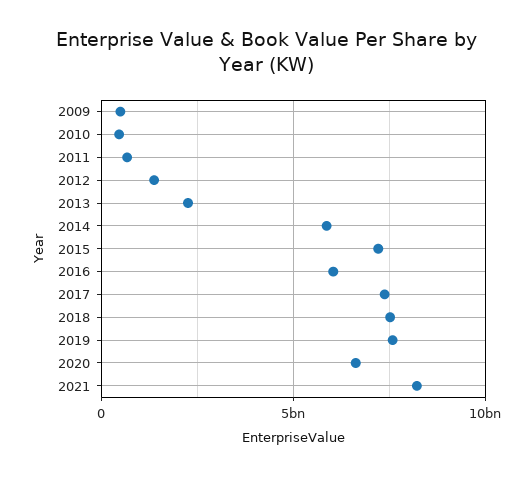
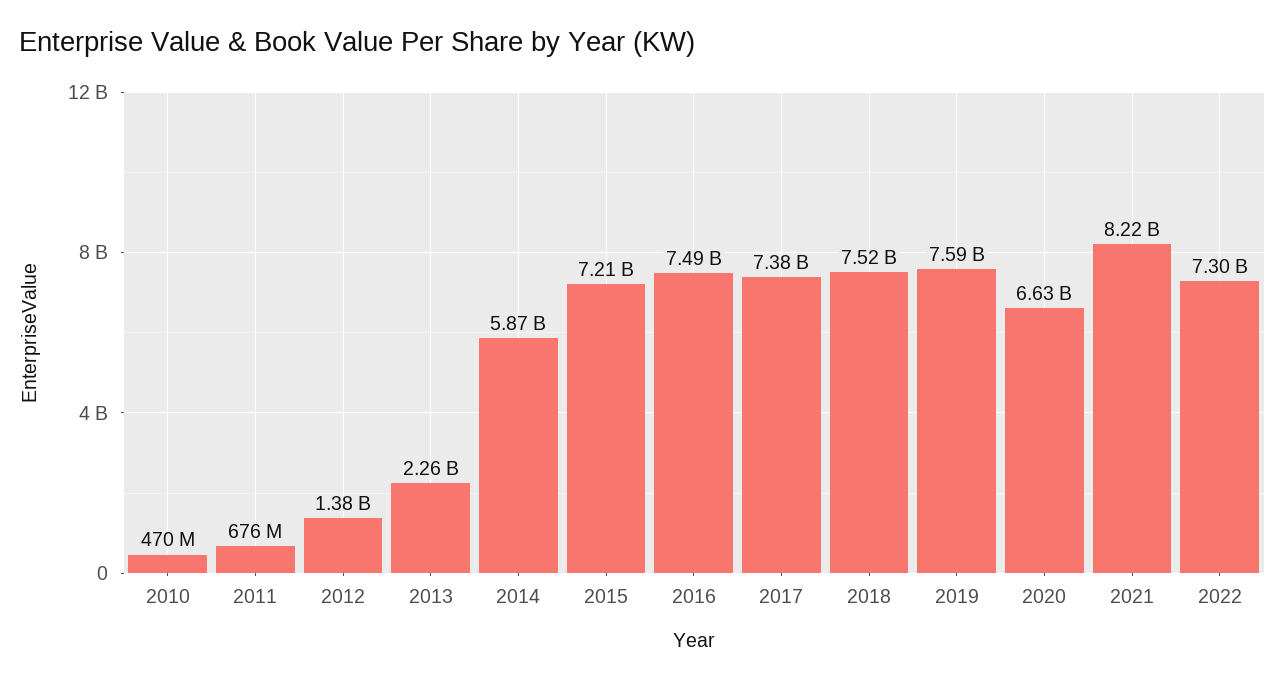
2009: 500000000 -> none
2016: 6000000000 -> 7490000000
2022: none -> 7300000000

